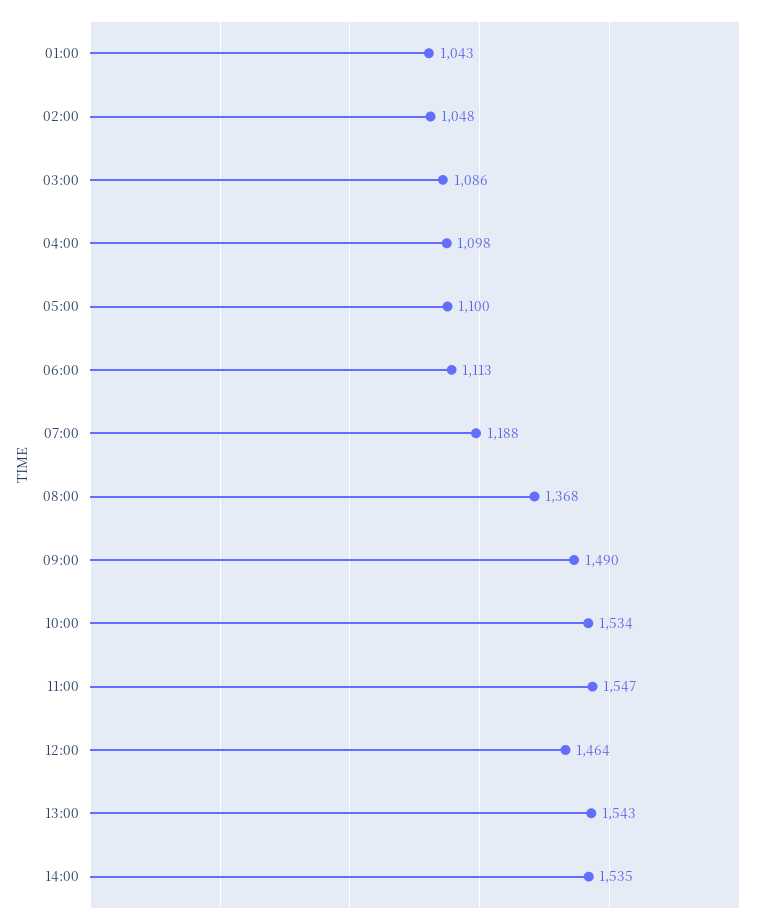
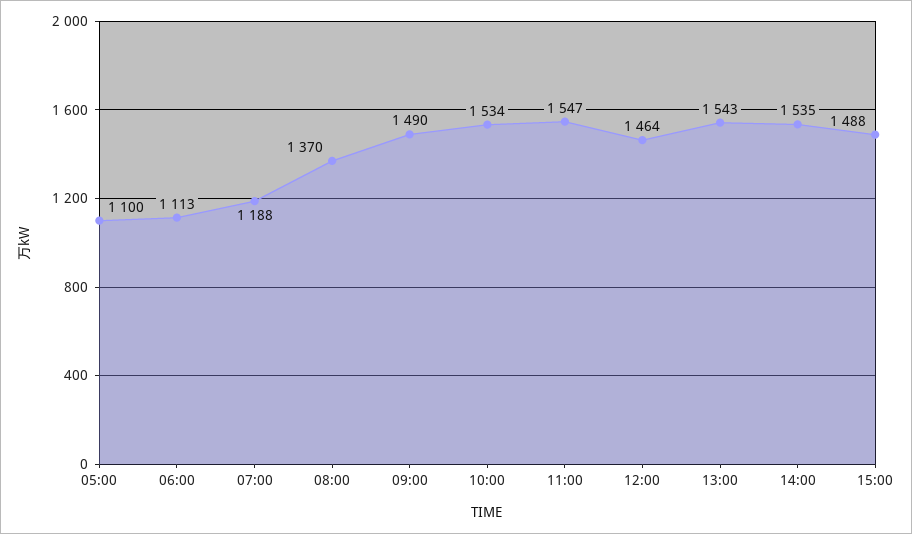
01:00: 1043 -> none
02:00: 1048 -> none
03:00: 1086 -> none
04:00: 1098 -> none
08:00: 1368 -> 1370
15:00: none -> 1488

